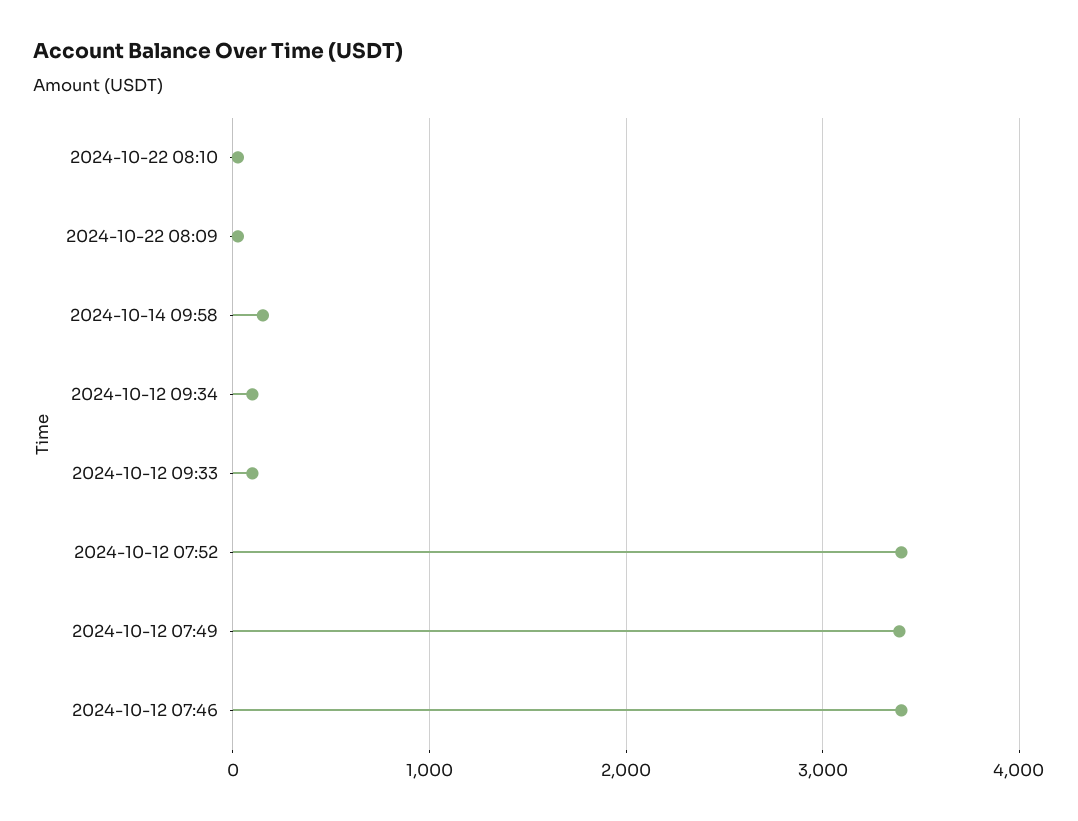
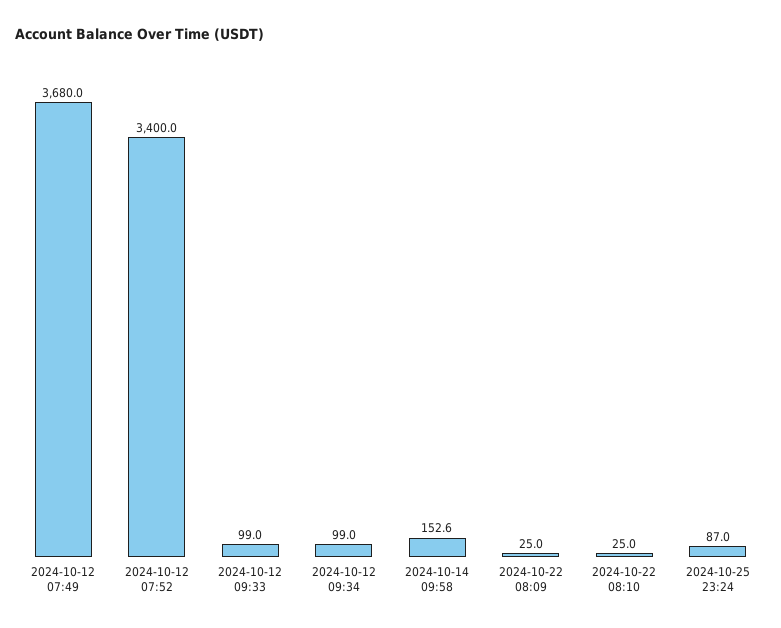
2024-10-12 07:49: 3400 -> 3680
2024-10-12 07:46: 3400 -> none
2024-10-25 23:24: none -> 87

